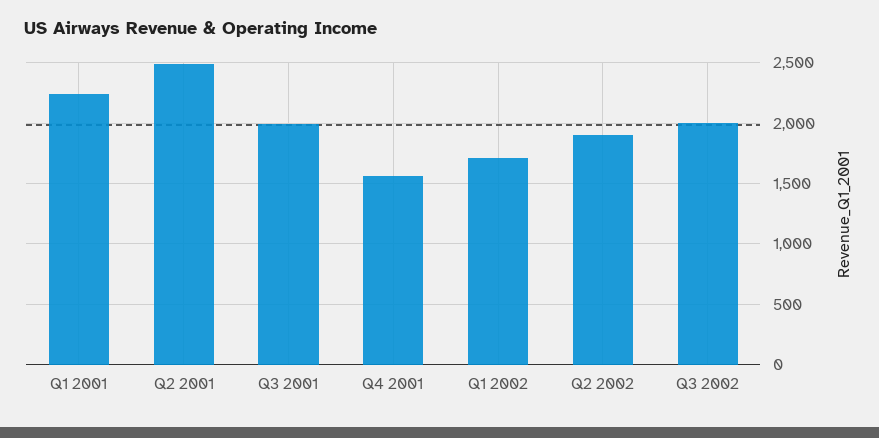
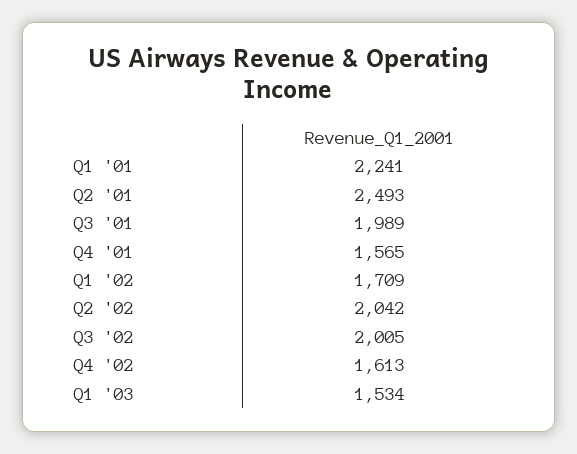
Q2 2002: 1900 -> 2042
Q4 '02: none -> 1613
Q1 '03: none -> 1534

